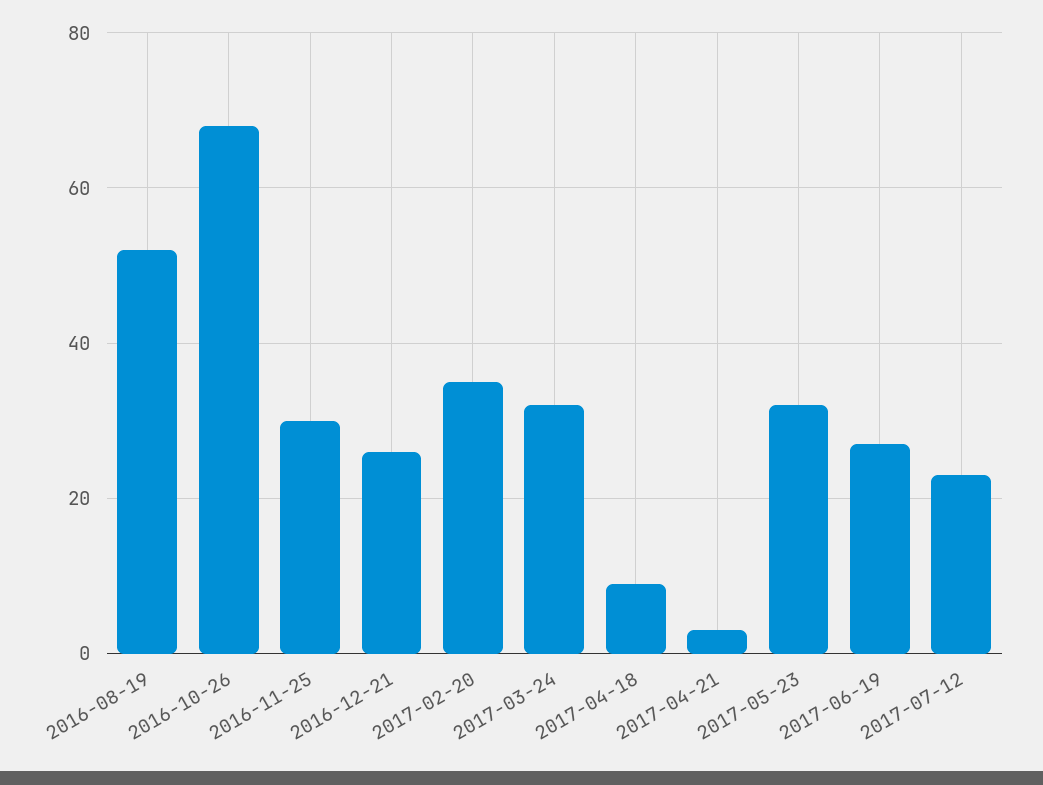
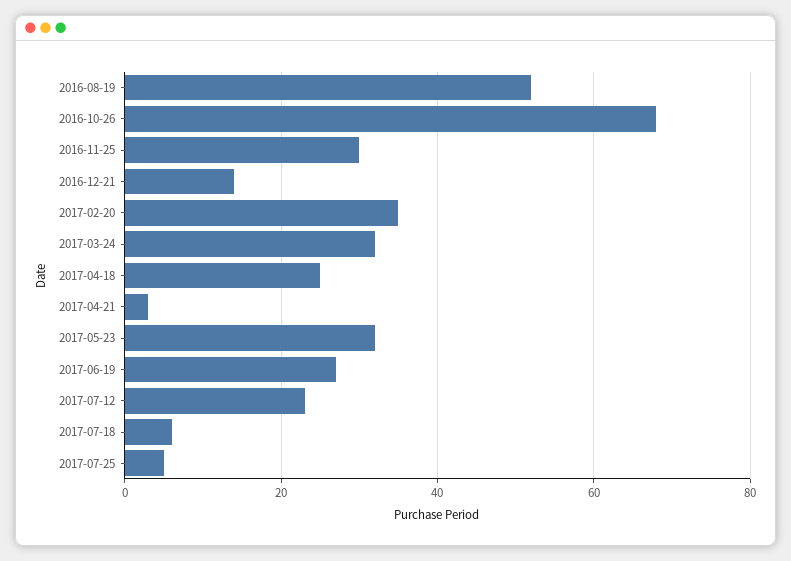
2016-12-21: 25 -> 15
2017-04-18: 10 -> 25
2017-07-18: none -> 5
2017-07-25: none -> 5

